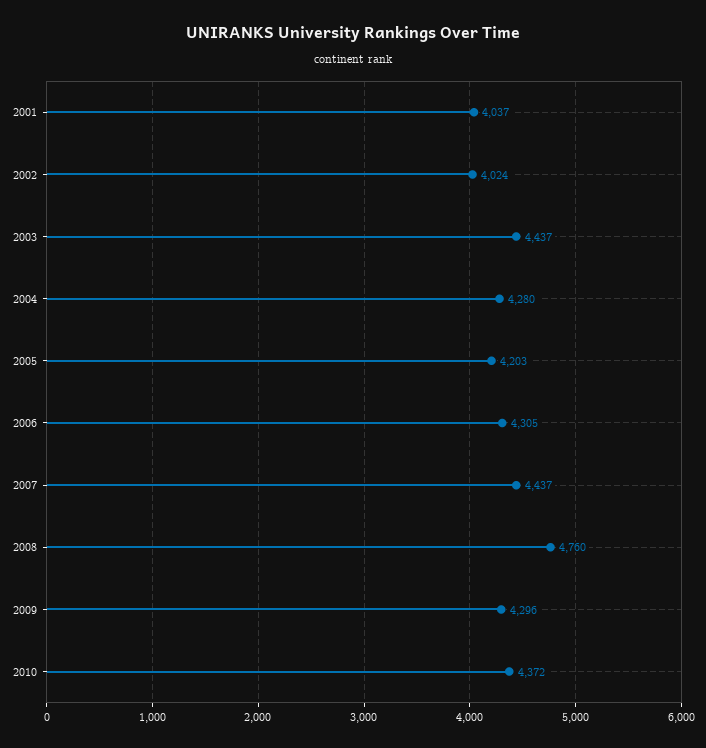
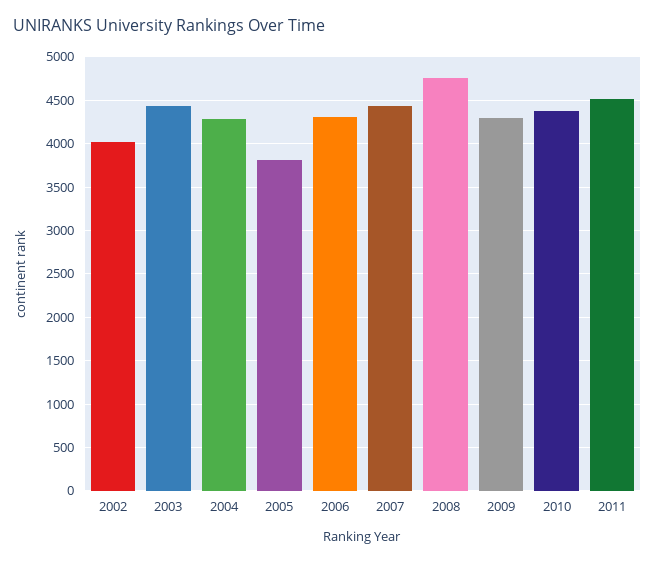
2001: 4037 -> none
2005: 4203 -> 3800
2011: none -> 4500

